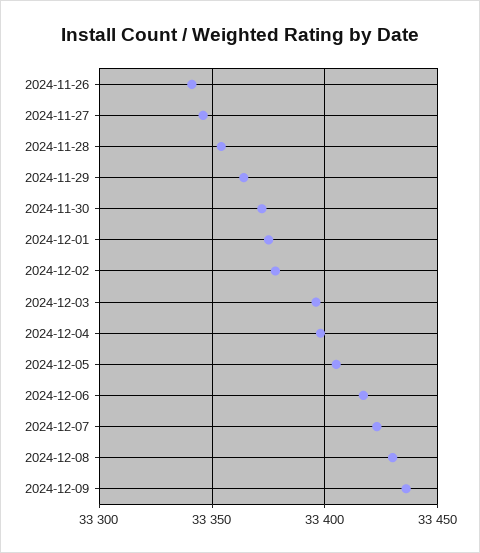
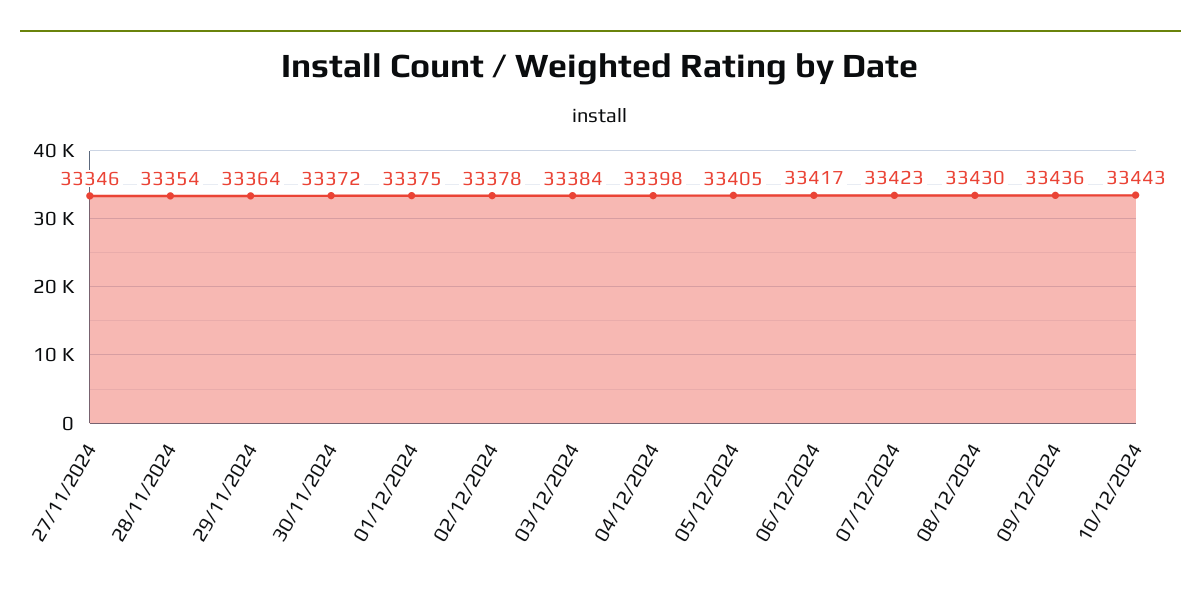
2024-11-26: 33340 -> none
2024-12-03: 33395 -> 33384
10/12/2024: none -> 33443

